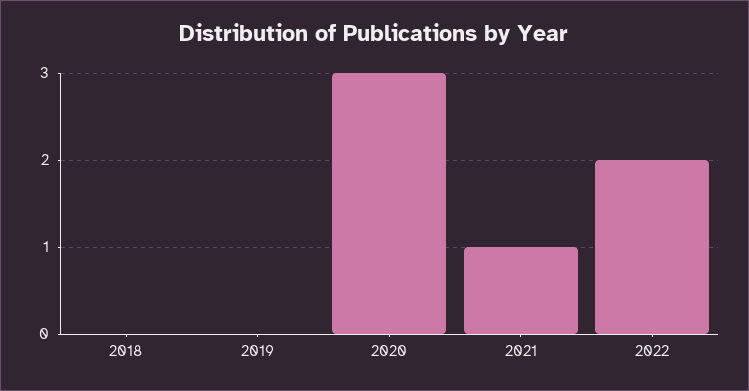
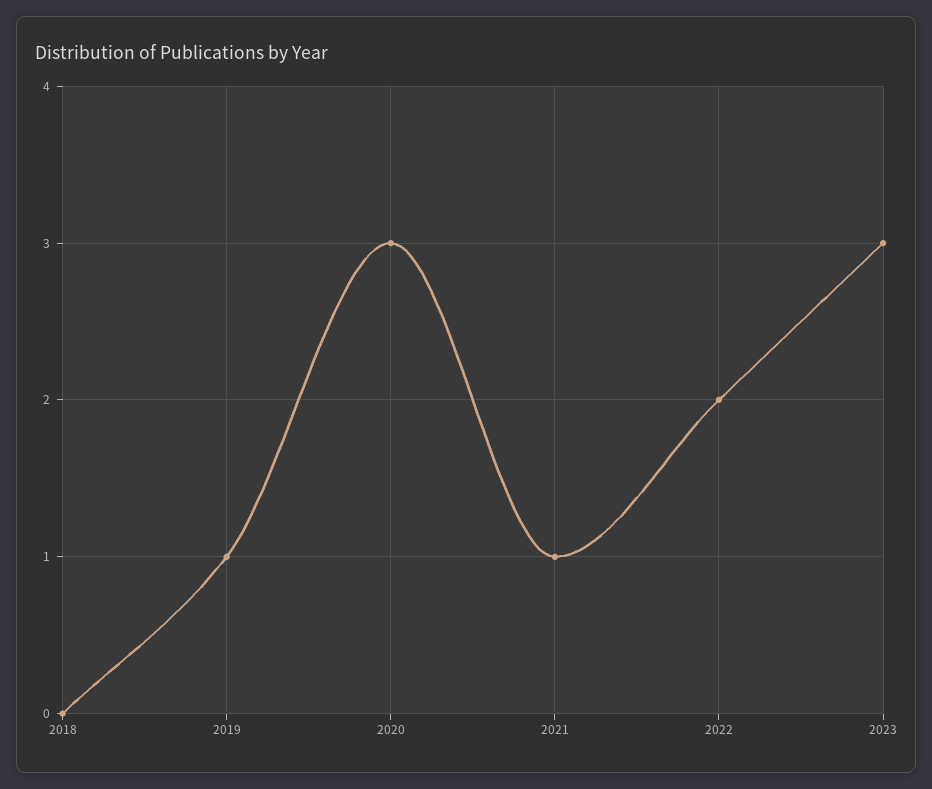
2019: 0 -> 1
2023: none -> 3

